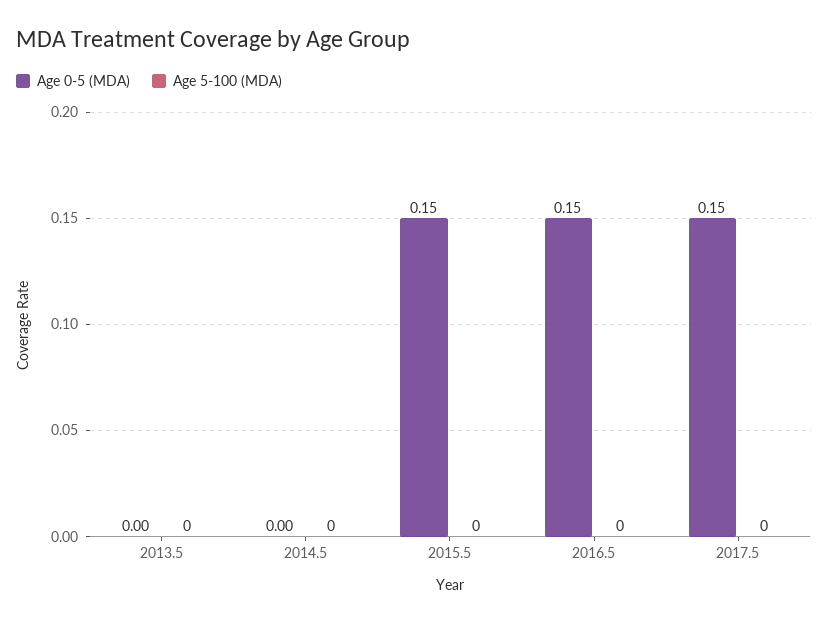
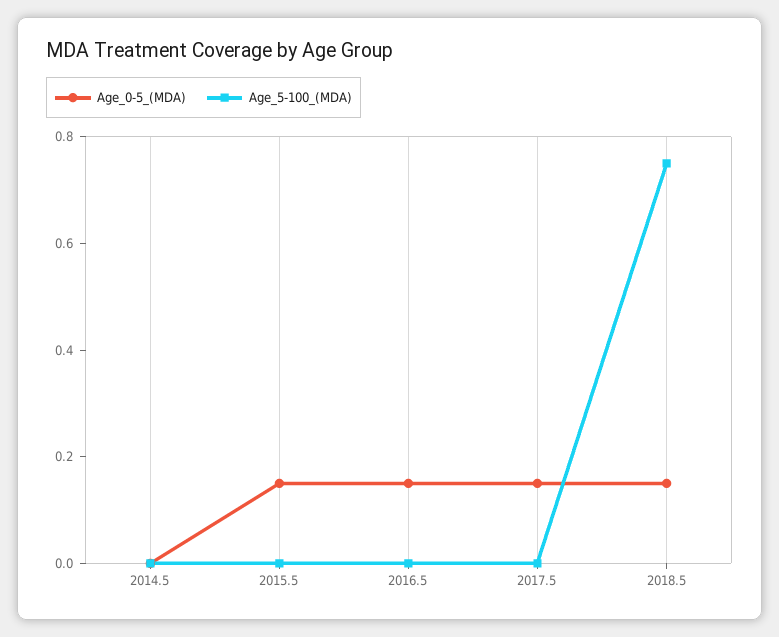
Age 0-5 (MDA), 2013.5: 0 -> none
Age 5-100 (MDA), 2013.5: 0 -> none
Age 0-5 (MDA), 2018.5: none -> 0.15
Age 5-100 (MDA), 2018.5: none -> 0.75

